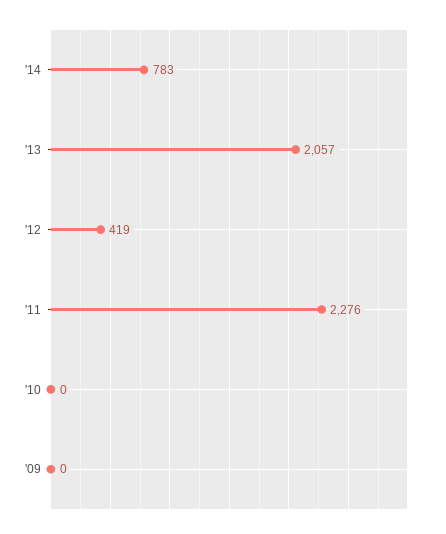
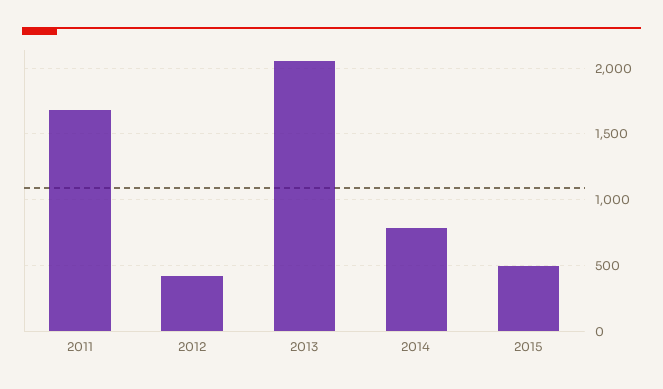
'11: 2276 -> 1700
'10: 0 -> none
'09: 0 -> none
2015: none -> 500

